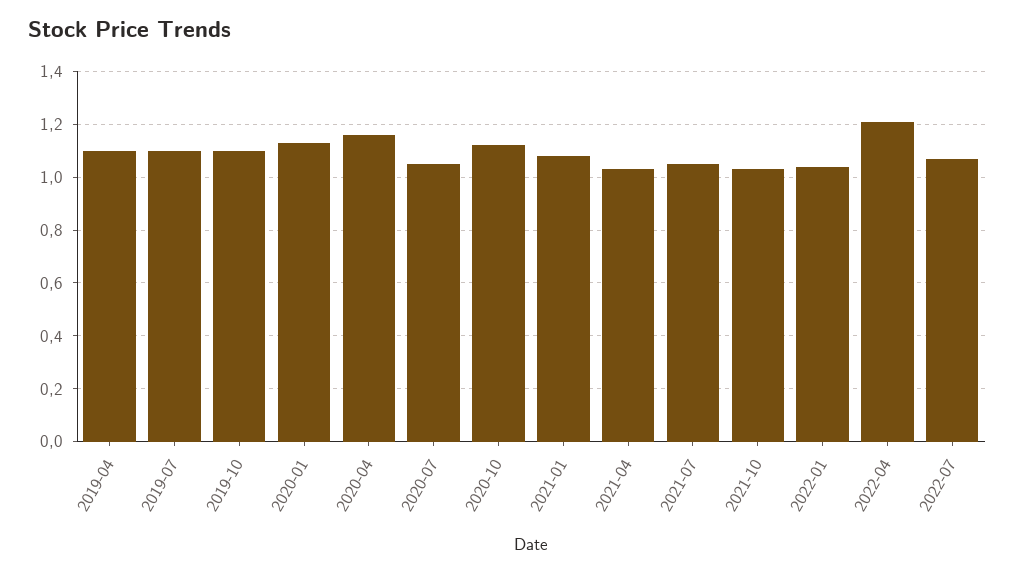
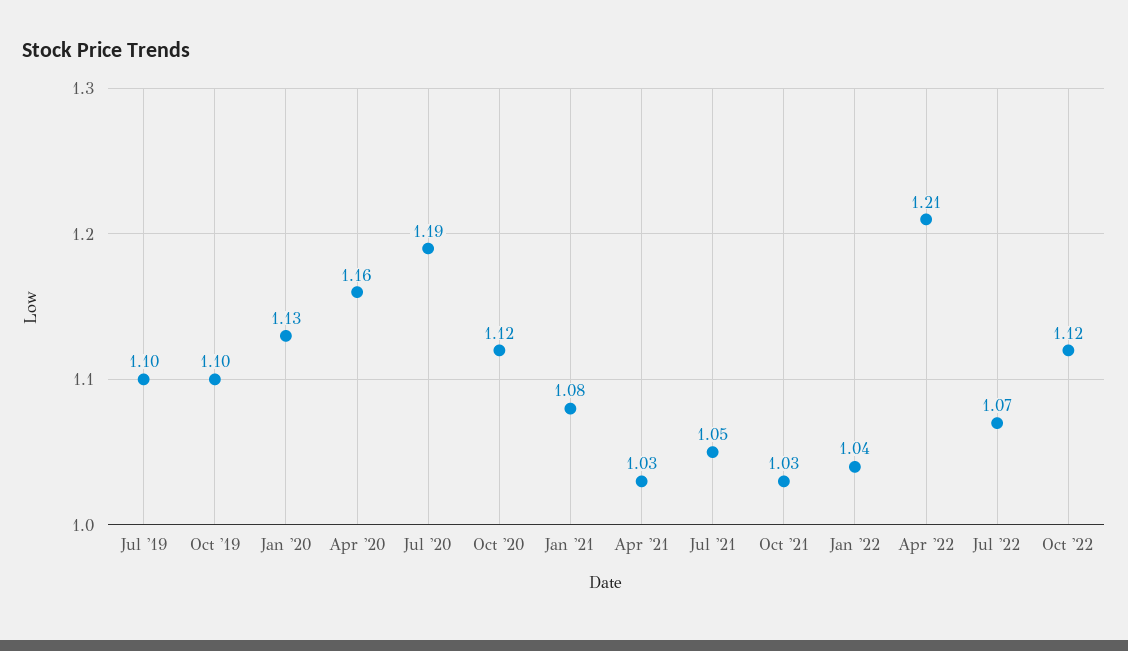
2019-04: 1.1 -> none
2020-07: 1.05 -> 1.19
Oct '22: none -> 1.12

